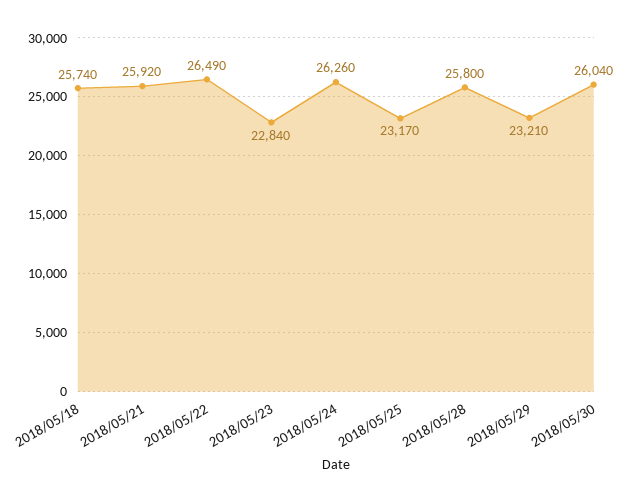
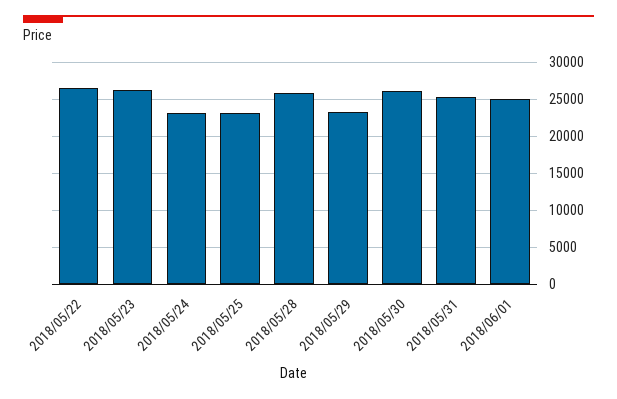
2018/05/18: 25740 -> none
2018/05/21: 25920 -> none
2018/05/23: 22840 -> 26000
2018/05/24: 26260 -> 23000
2018/05/31: none -> 25000
2018/06/01: none -> 25000

